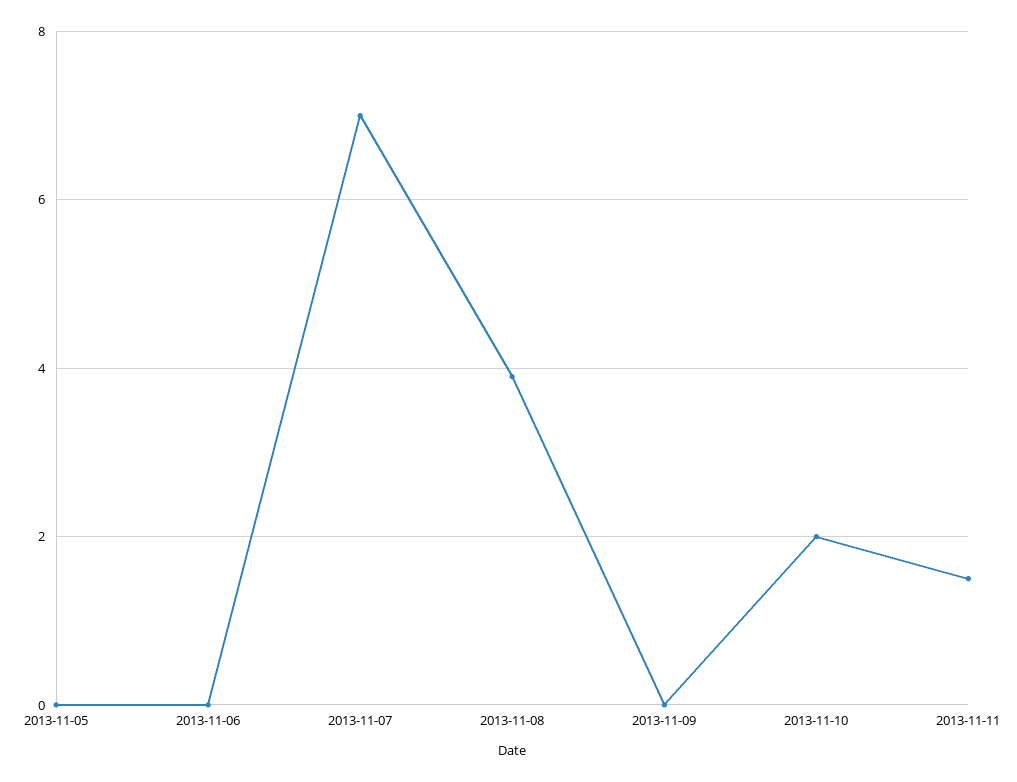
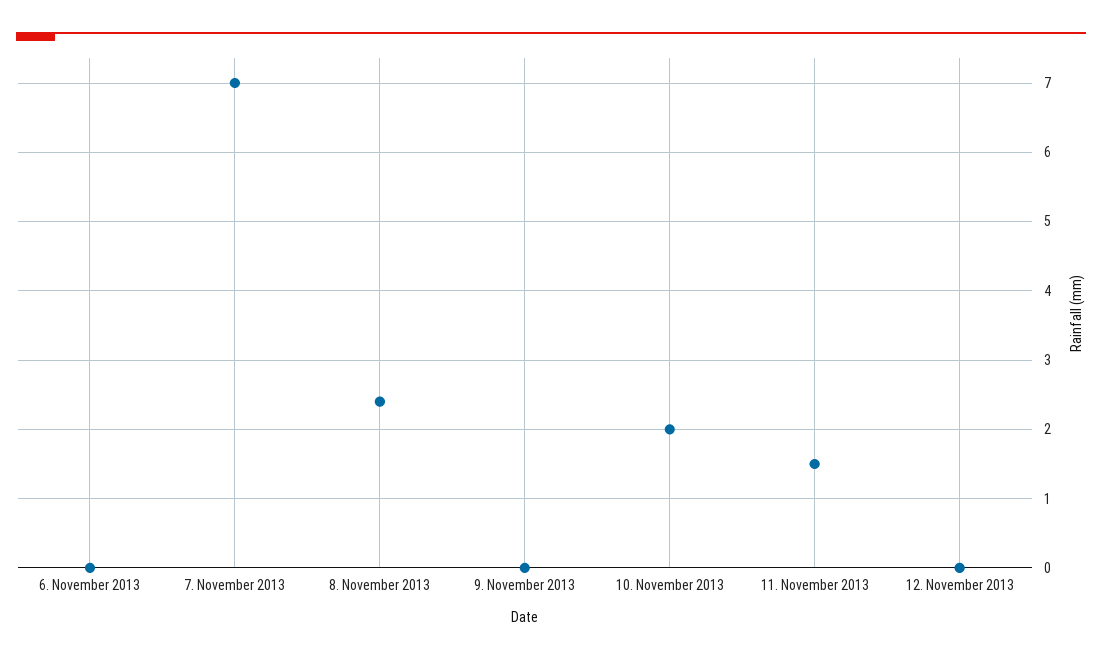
2013-11-05: 0 -> none
2013-11-08: 4 -> 2.4
12. November 2013: none -> 0

